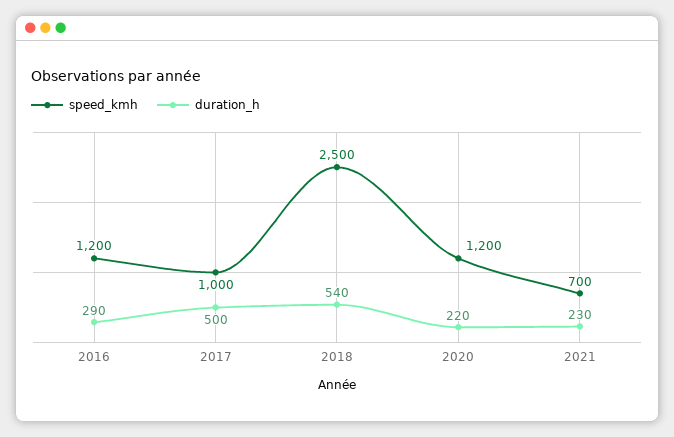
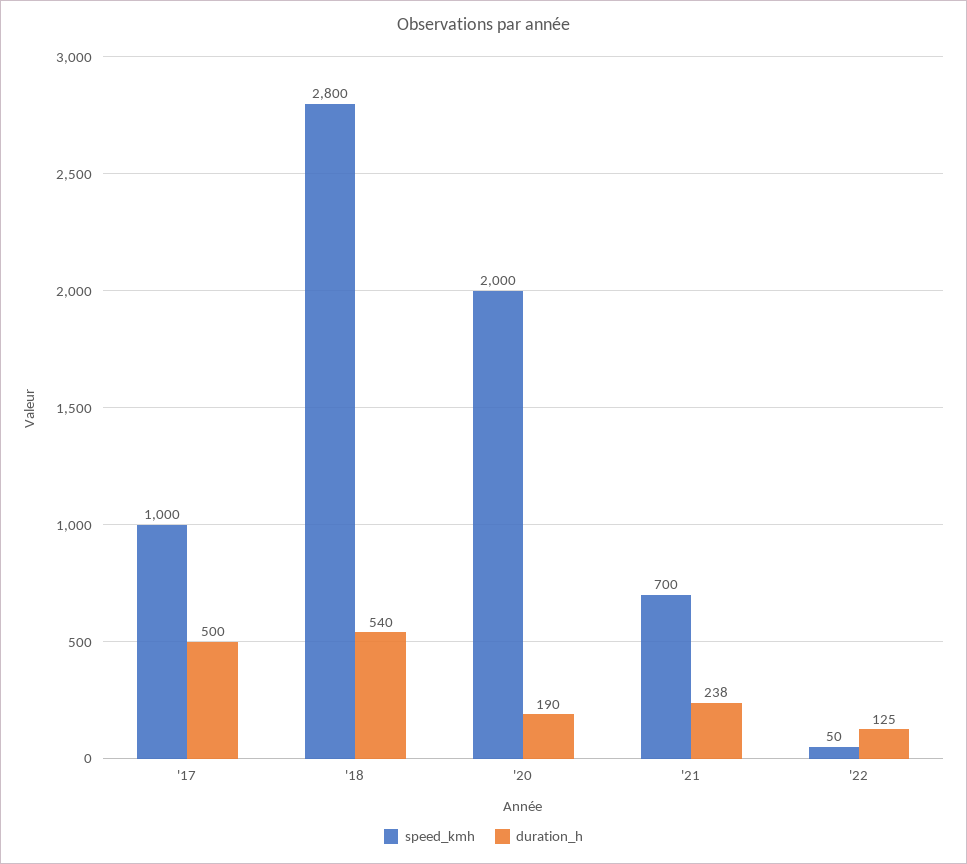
speed_kmh, 2016: 1200 -> none
duration_h, 2016: 290 -> none
speed_kmh, 2018: 2500 -> 2800
speed_kmh, 2020: 1200 -> 2000
duration_h, 2020: 220 -> 190
duration_h, 2021: 230 -> 238
speed_kmh, '22: none -> 50
duration_h, '22: none -> 125

